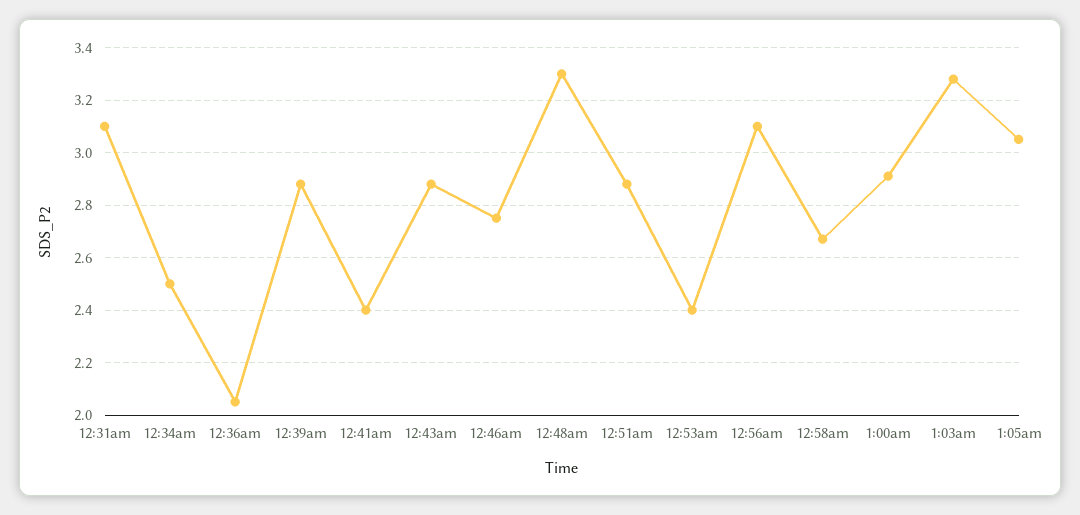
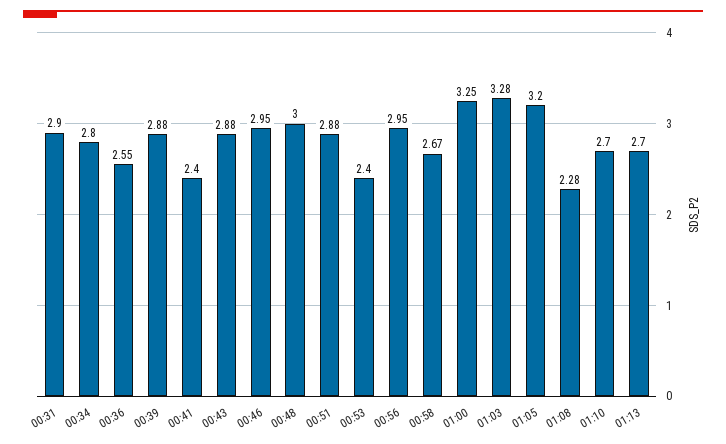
12:31am: 3.1 -> 2.9
12:34am: 2.5 -> 2.8
12:36am: 2.05 -> 2.55
12:46am: 2.75 -> 2.95
12:48am: 3.3 -> 3
12:56am: 3.1 -> 2.95
1:00am: 2.9 -> 3.25
1:05am: 3.05 -> 3.2
01:08: none -> 2.28
01:10: none -> 2.7
01:13: none -> 2.7

